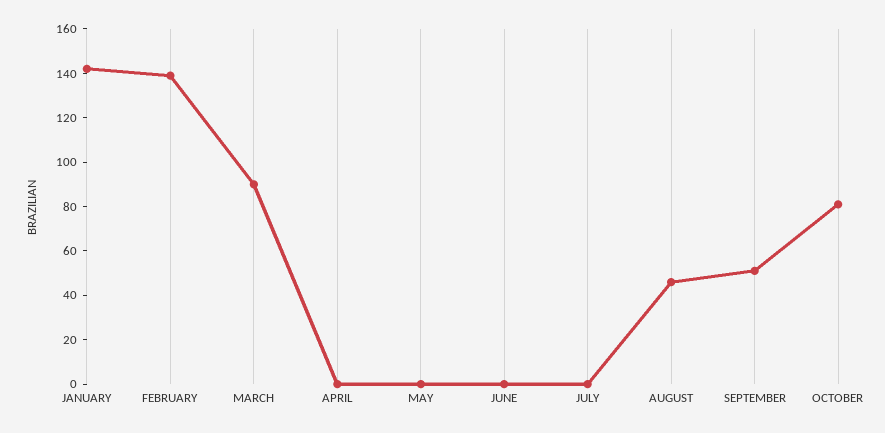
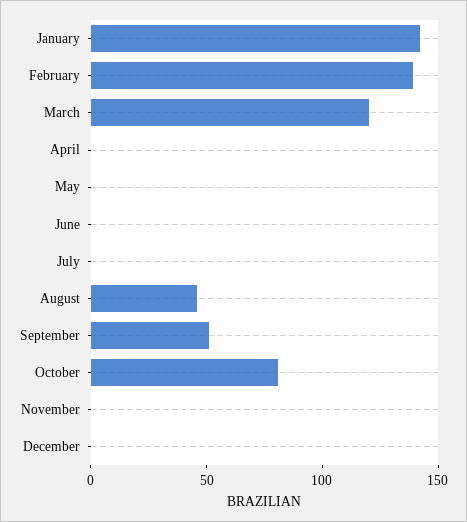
MARCH: 90 -> 120
November: none -> 0
December: none -> 0

